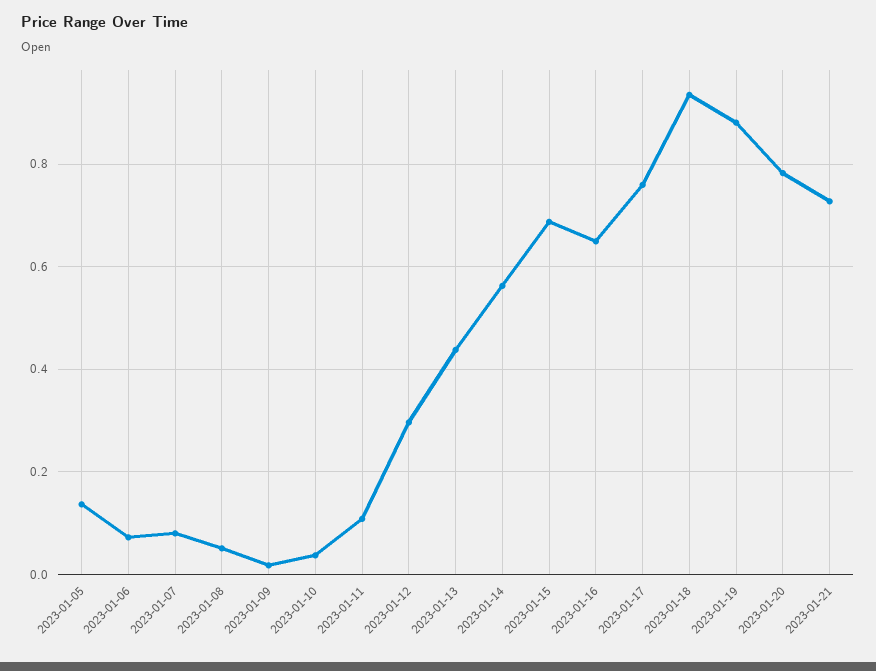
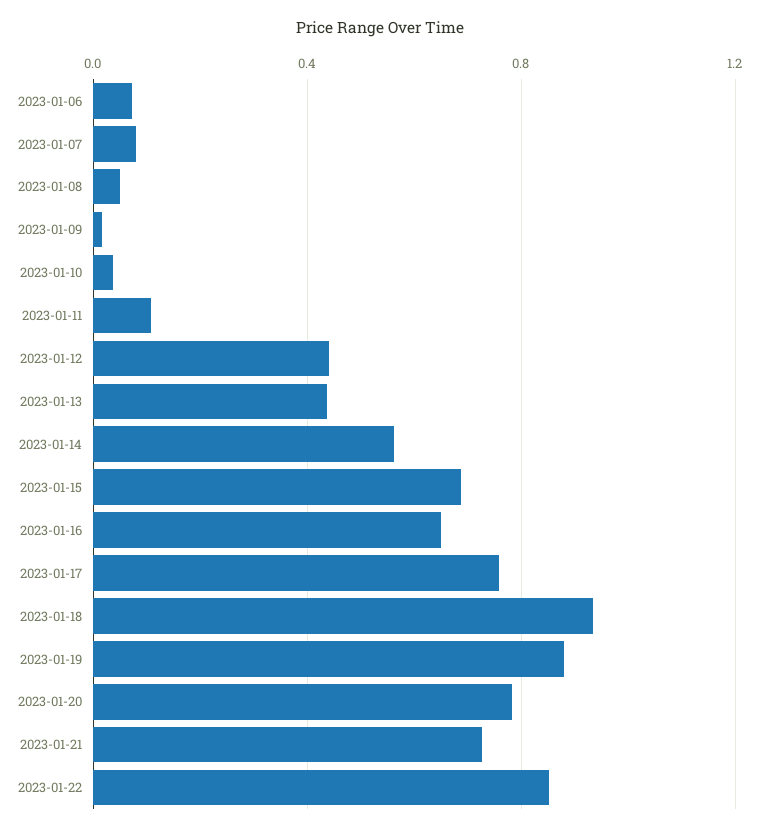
2023-01-05: 0.14 -> none
2023-01-12: 0.3 -> 0.45
2023-01-22: none -> 0.85

